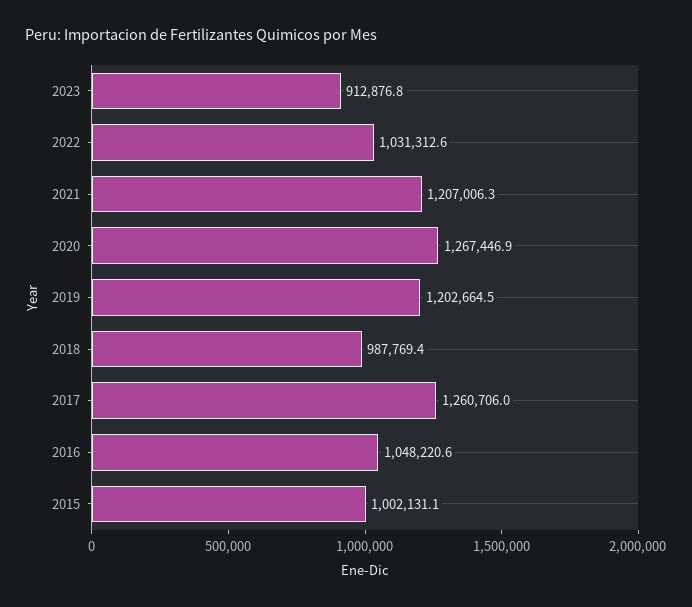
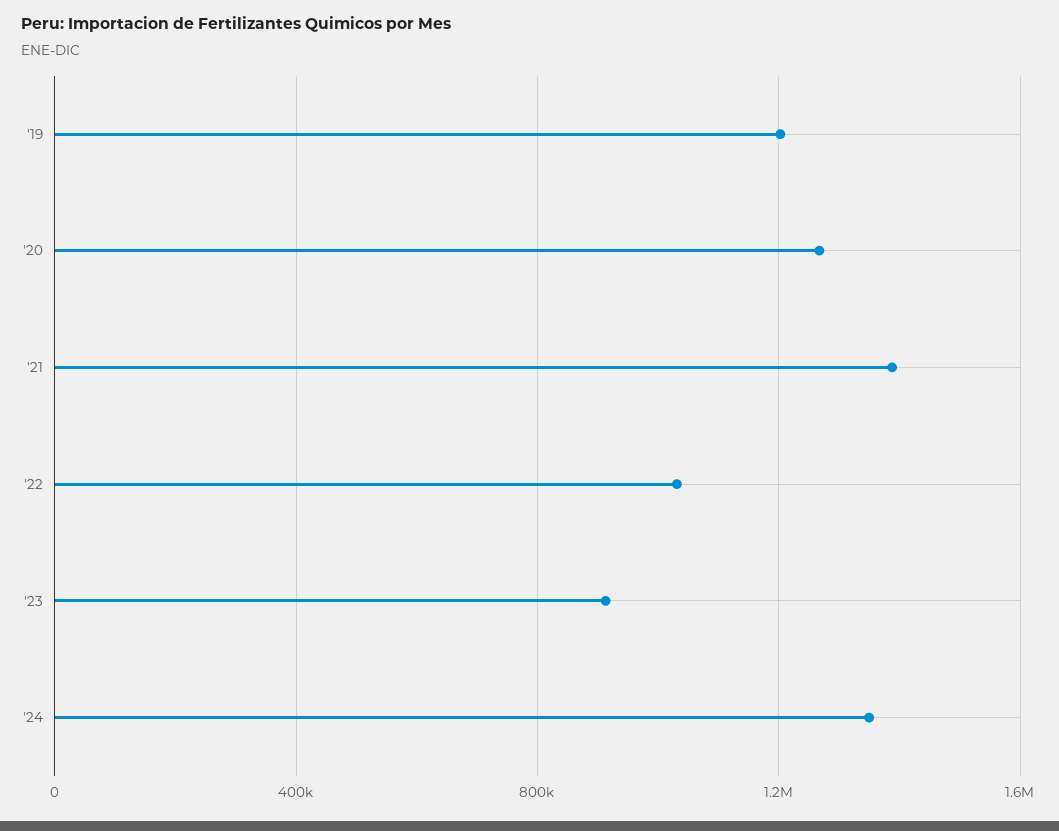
2021: 1207006.3 -> 1400000
2018: 987769.4 -> none
2017: 1260706 -> none
2016: 1048220.6 -> none
2015: 1002131.1 -> none
'24: none -> 1350000

